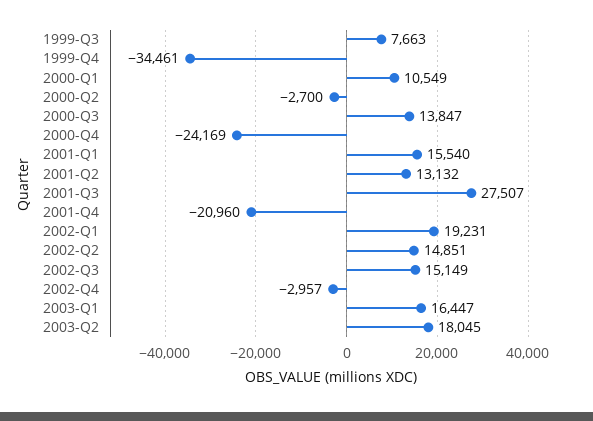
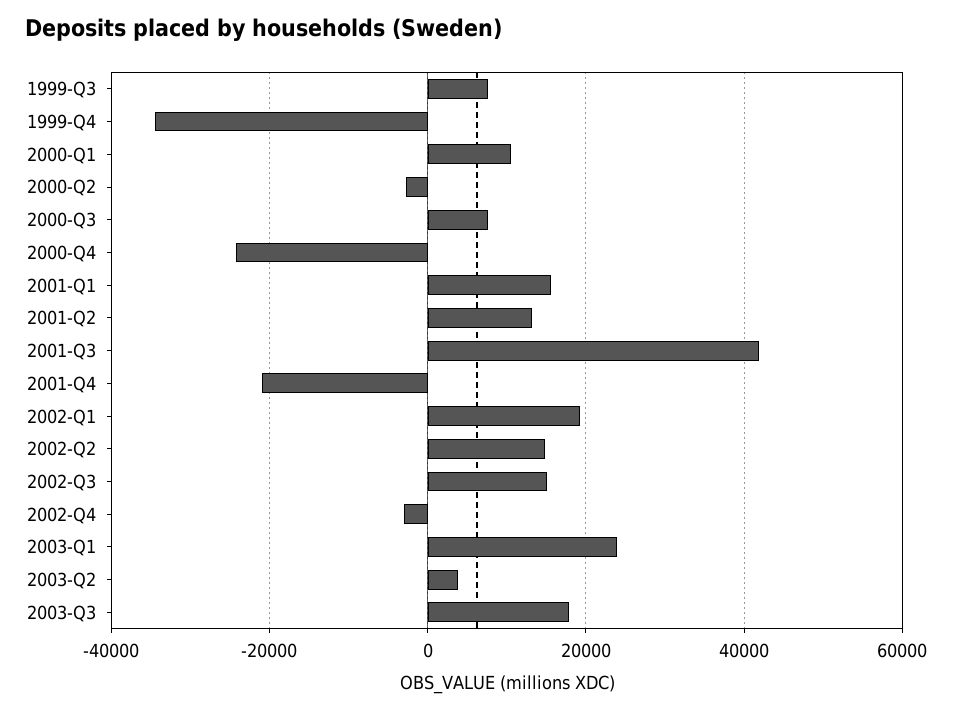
2000-Q3: 13847 -> 8000
2001-Q3: 27507 -> 42000
2003-Q1: 16447 -> 24000
2003-Q2: 18045 -> 4000
2003-Q3: none -> 18000

